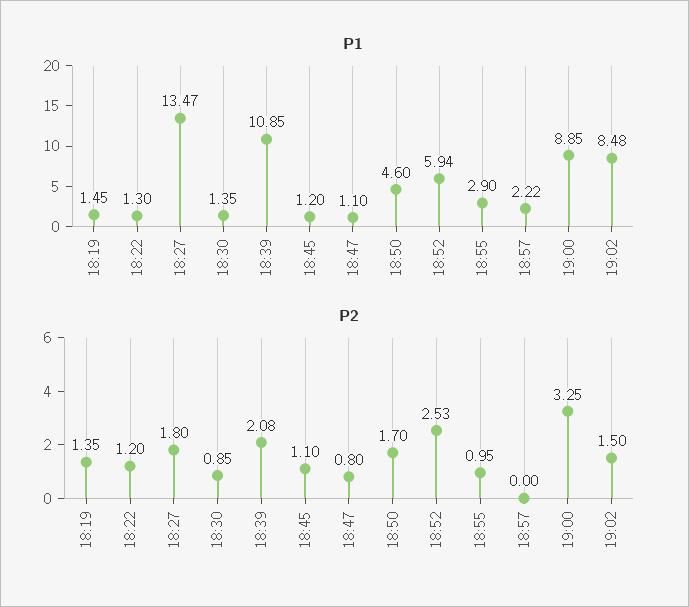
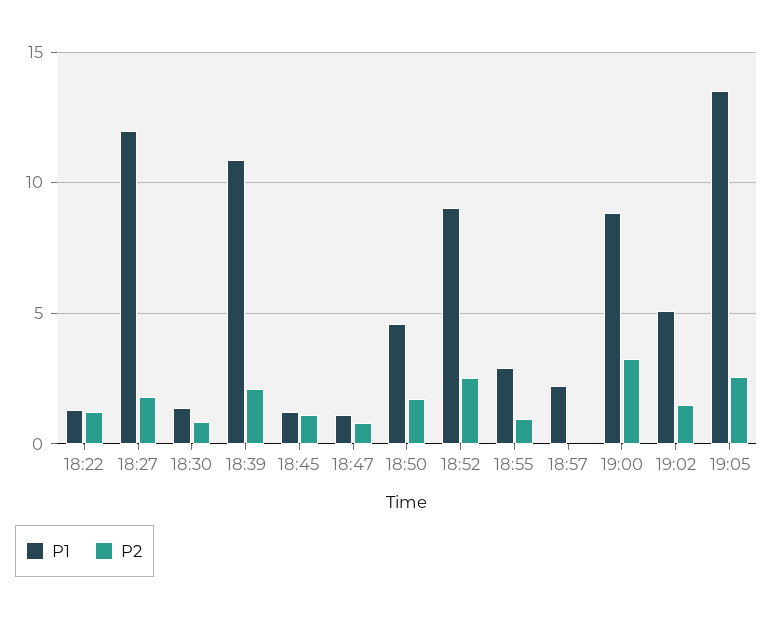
P1, 18:19: 1.45 -> none
P1, 18:27: 13.47 -> 12
P1, 18:52: 5.94 -> 9
P1, 19:02: 8.48 -> 5
P2, 18:19: 1.35 -> none
P1, 19:05: none -> 13.5
P2, 19:05: none -> 2.5

